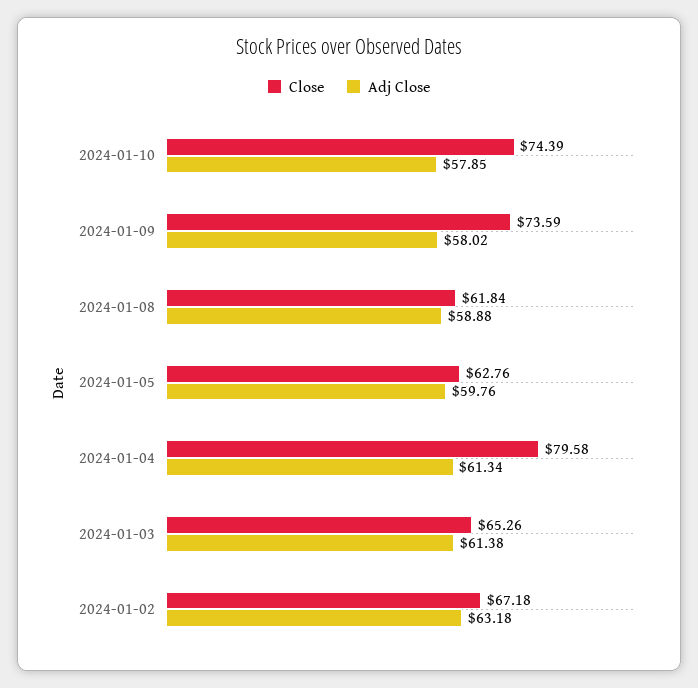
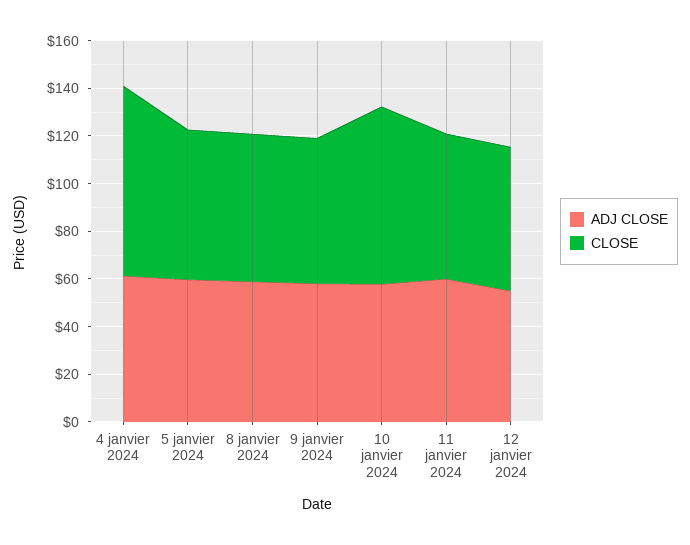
Close, 2024-01-09: 73.59 -> 60
Close, 2024-01-03: 65.26 -> none
Adj Close, 2024-01-03: 61.38 -> none
Close, 2024-01-02: 67.18 -> none
Adj Close, 2024-01-02: 63.18 -> none
Adj Close, 11 janvier 2024: none -> 60
Close, 11 janvier 2024: none -> 60
Adj Close, 12 janvier 2024: none -> 55
Close, 12 janvier 2024: none -> 60

